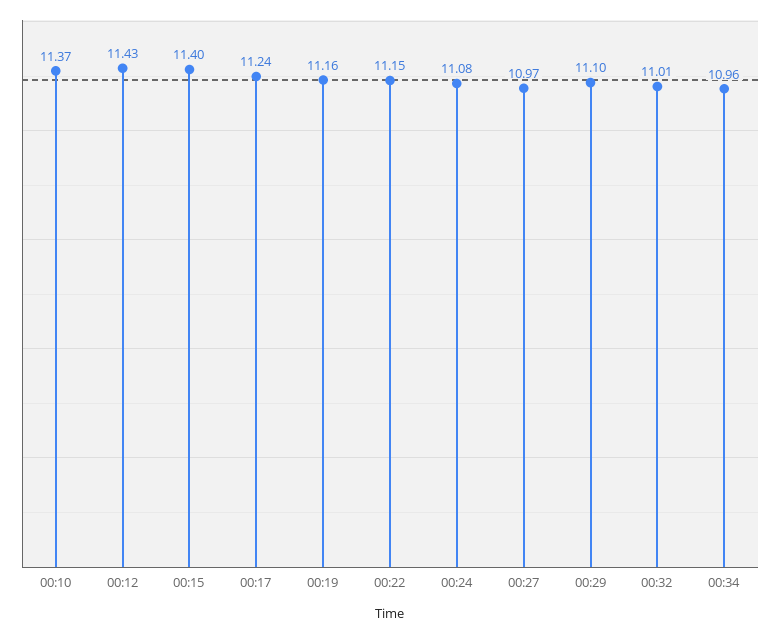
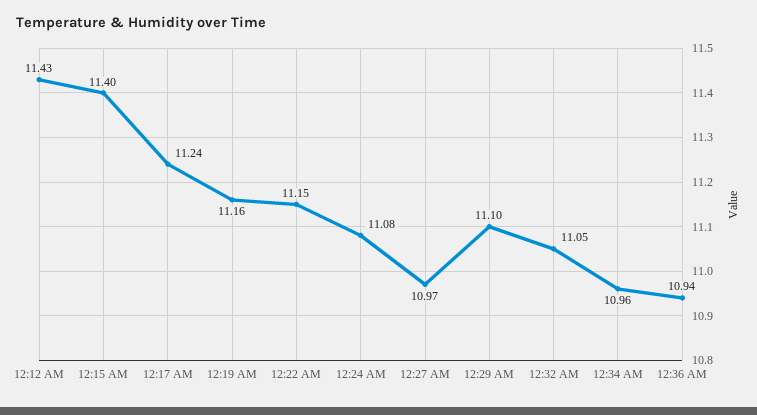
00:10: 11.37 -> none
00:32: 11.01 -> 11.05
12:36 AM: none -> 10.94

